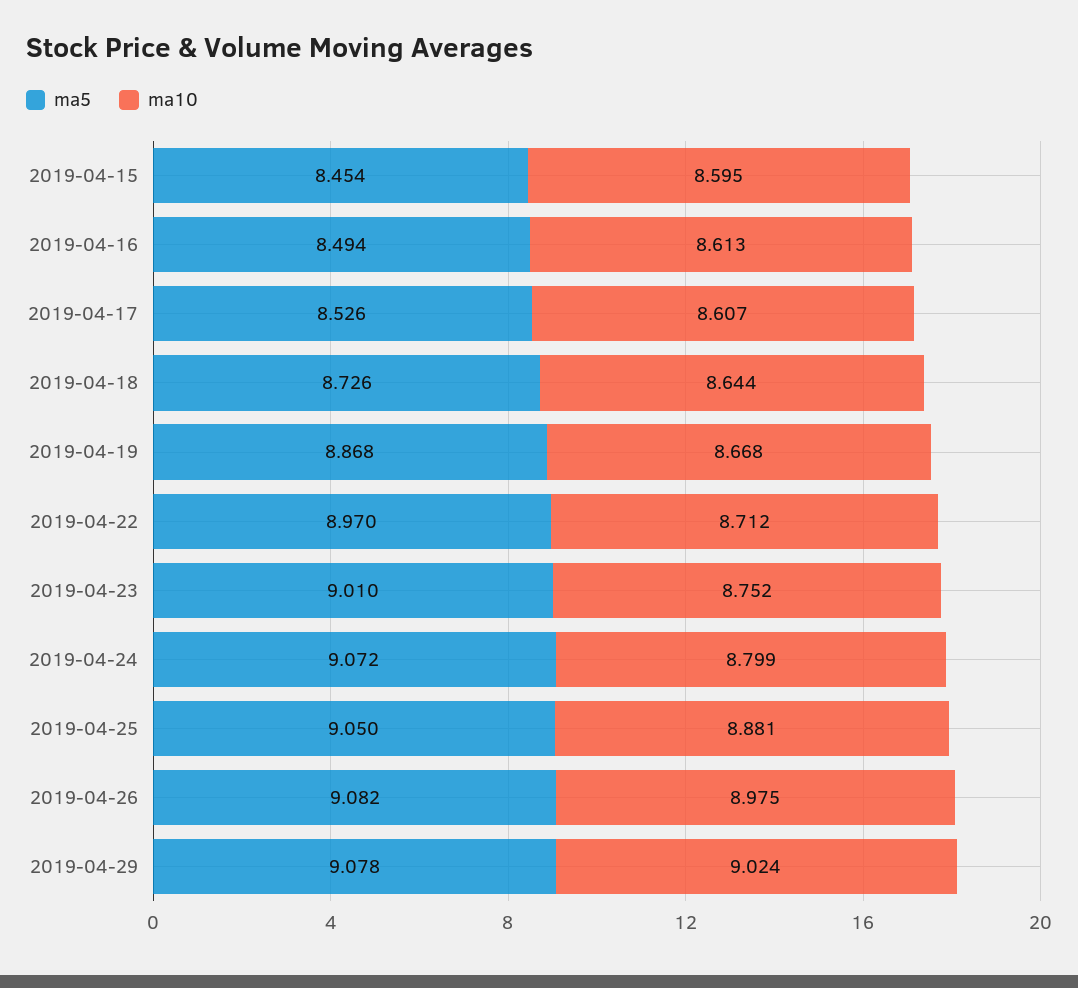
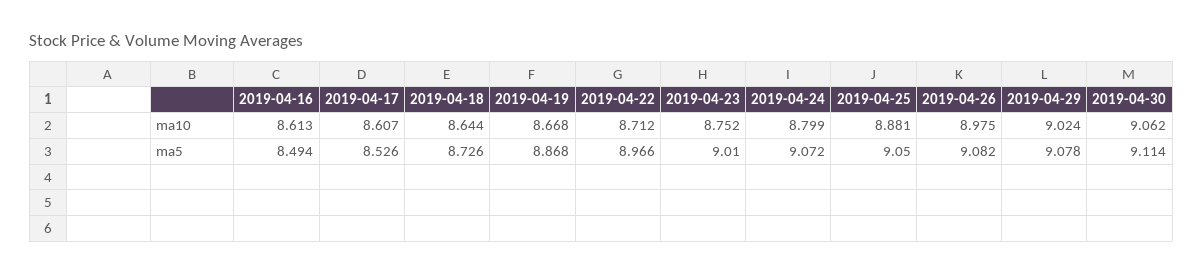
ma5, 2019-04-15: 8.454 -> none
ma10, 2019-04-15: 8.595 -> none
ma5, 2019-04-22: 8.97 -> 8.966
ma10, 2019-04-30: none -> 9.062
ma5, 2019-04-30: none -> 9.114

